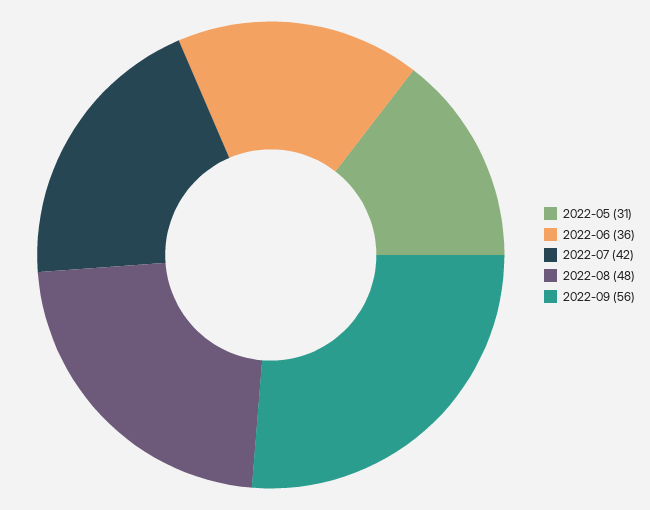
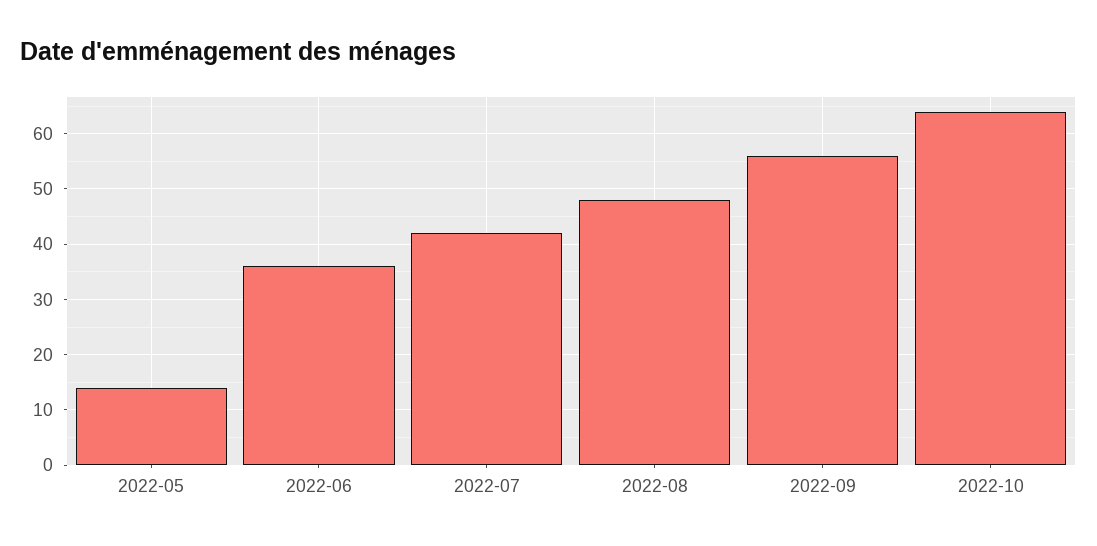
2022-05: 31 -> 15
2022-10: none -> 65

